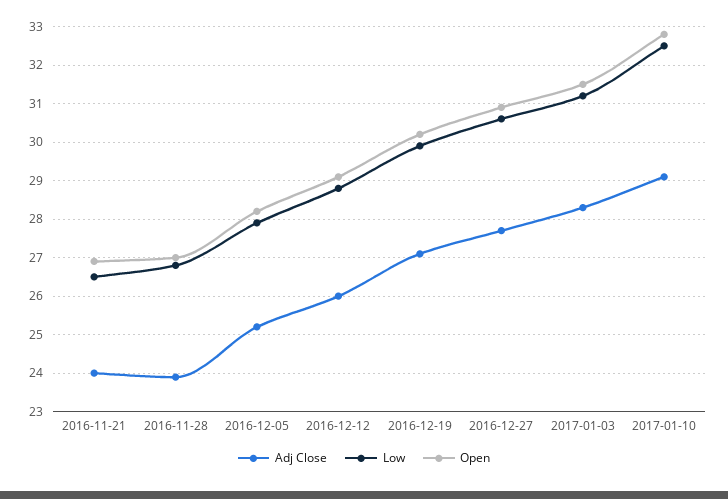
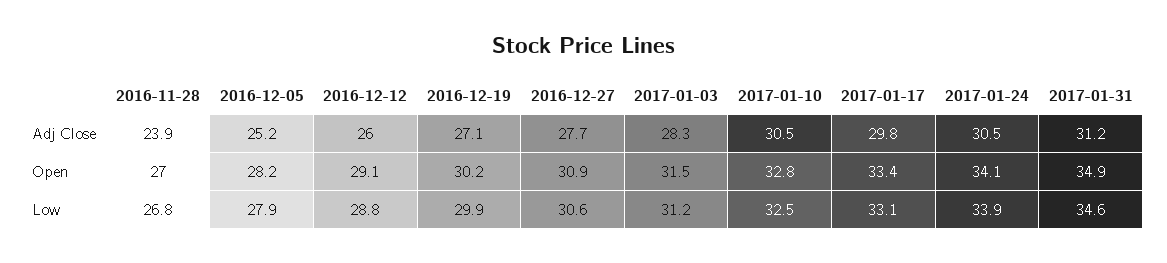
Adj Close, 2016-11-21: 24 -> none
Low, 2016-11-21: 26.5 -> none
Open, 2016-11-21: 27 -> none
Adj Close, 2017-01-10: 29 -> 30.5
Adj Close, 2017-01-17: none -> 29.8
Adj Close, 2017-01-24: none -> 30.5
Adj Close, 2017-01-31: none -> 31.2
Open, 2017-01-17: none -> 33.4
Open, 2017-01-24: none -> 34.1
Open, 2017-01-31: none -> 34.9
Low, 2017-01-17: none -> 33.1
Low, 2017-01-24: none -> 33.9
Low, 2017-01-31: none -> 34.6

